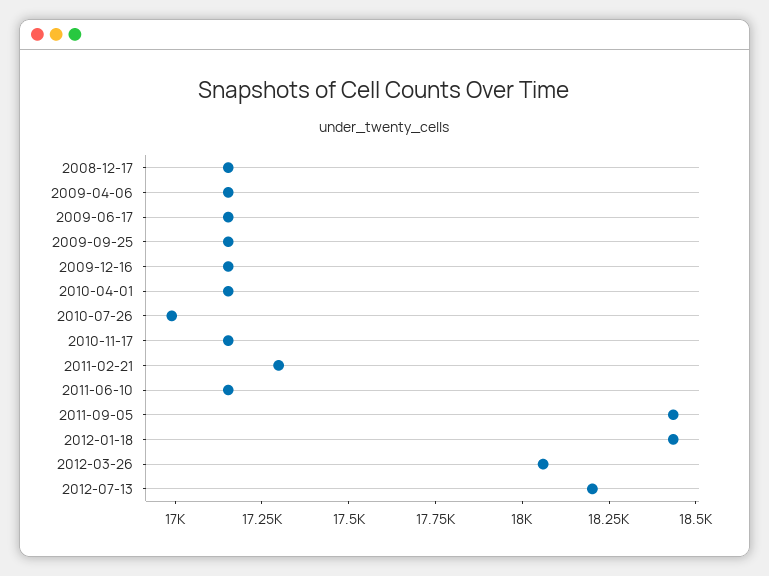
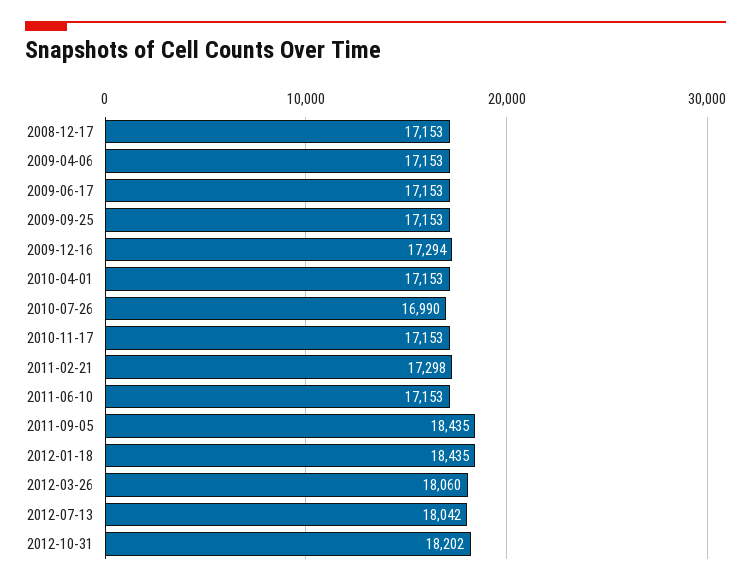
2009-12-16: 17150 -> 17294
2012-07-13: 18200 -> 18042
2012-10-31: none -> 18202

